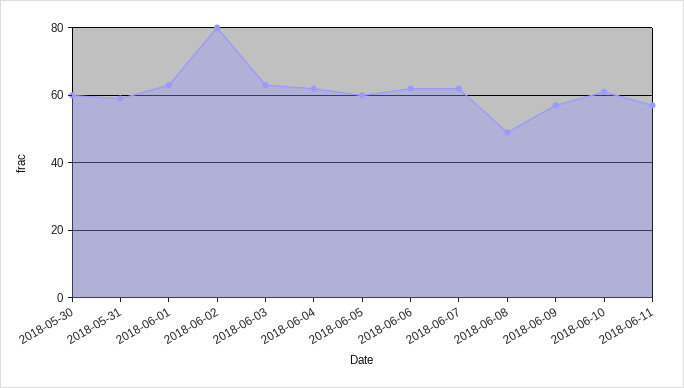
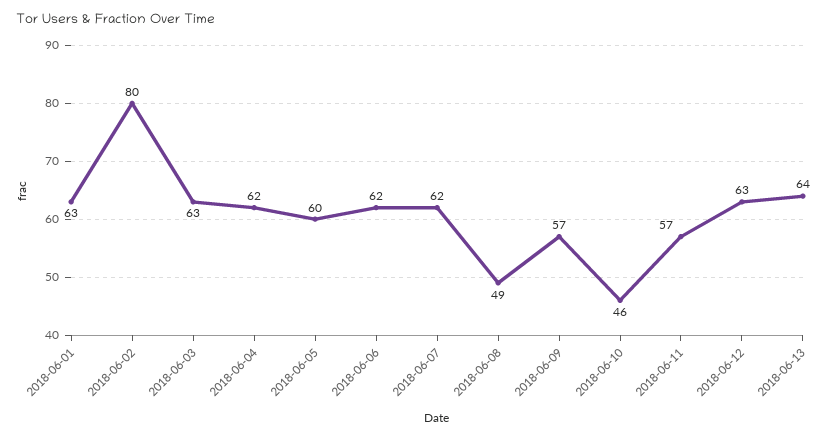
2018-05-30: 60 -> none
2018-05-31: 60 -> none
2018-06-10: 60 -> 46
2018-06-12: none -> 63
2018-06-13: none -> 64

